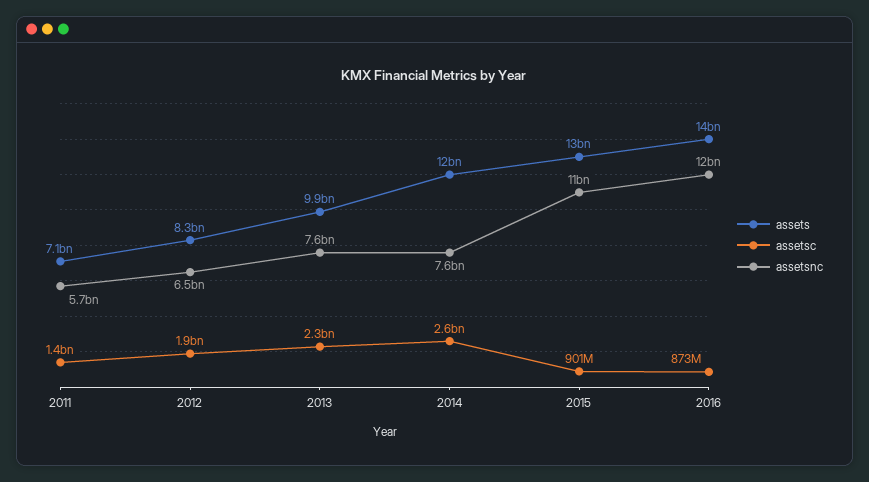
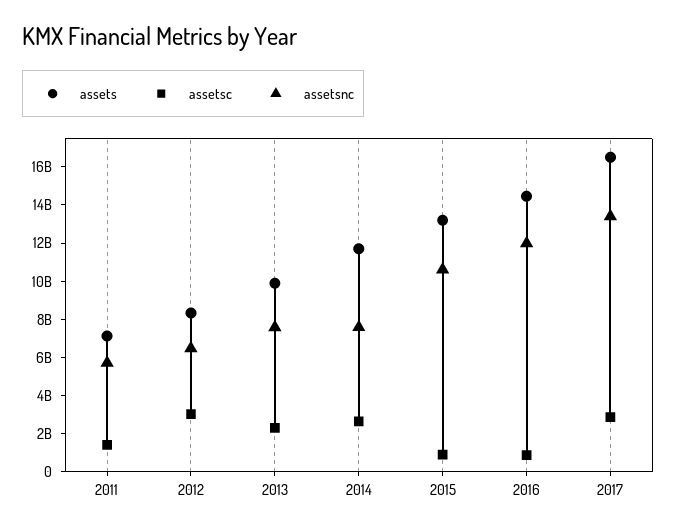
assetsc, 2012: 1900000000 -> 3000000000
assets, 2017: none -> 16500000000
assetsc, 2017: none -> 3000000000
assetsnc, 2017: none -> 13500000000

